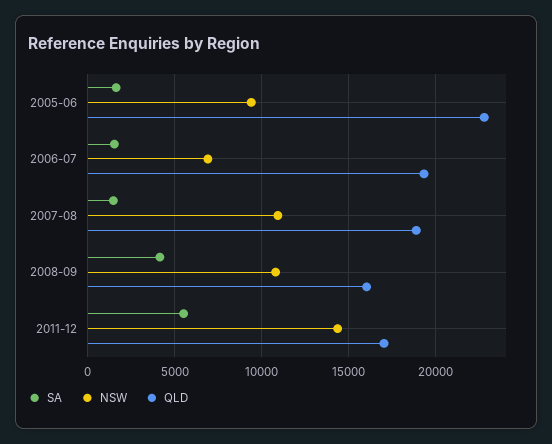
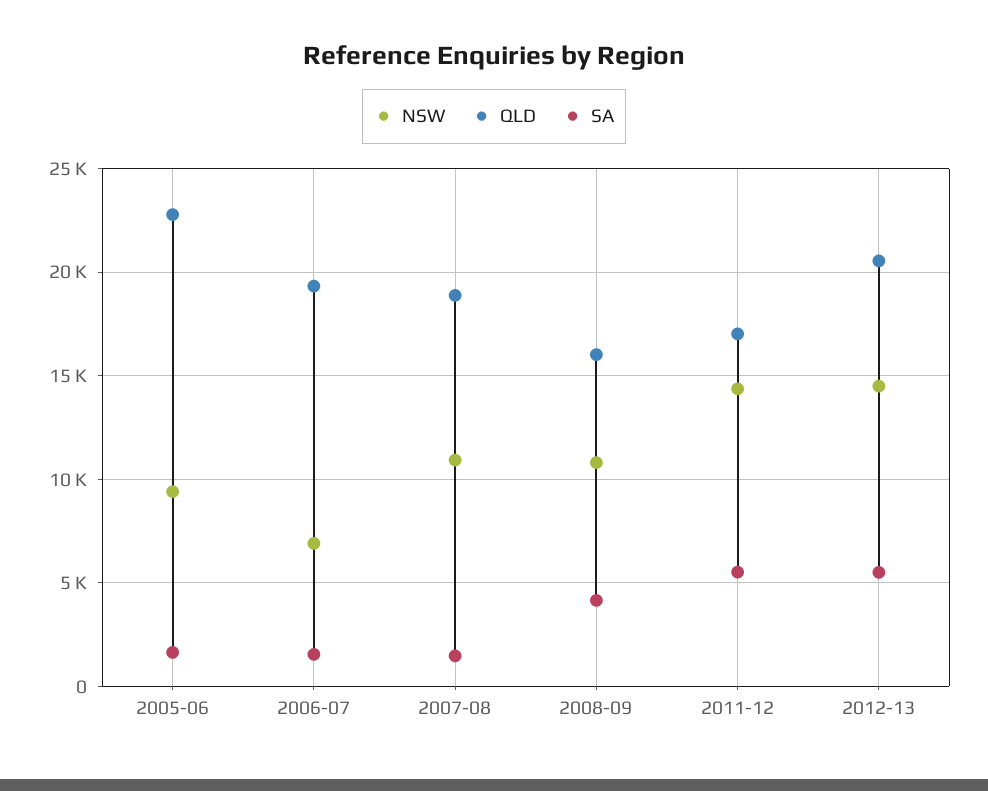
NSW, 2012-13: none -> 14500
QLD, 2012-13: none -> 20500
SA, 2012-13: none -> 5500

